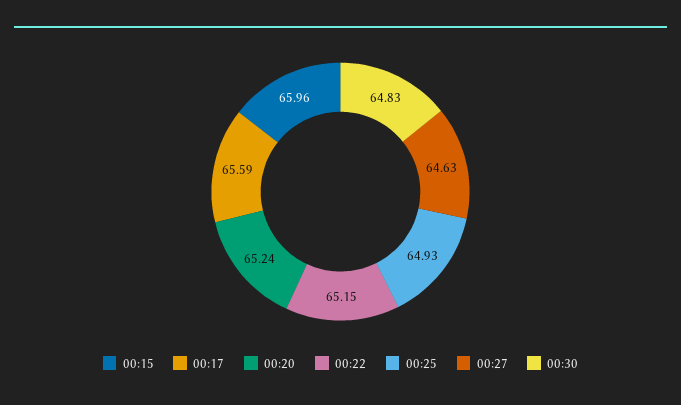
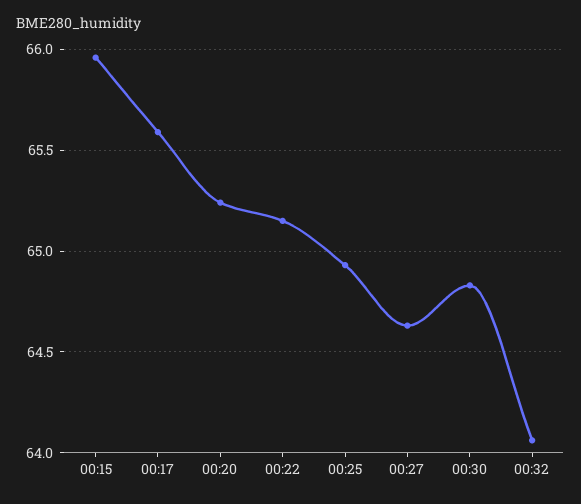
00:32: none -> 64.05

